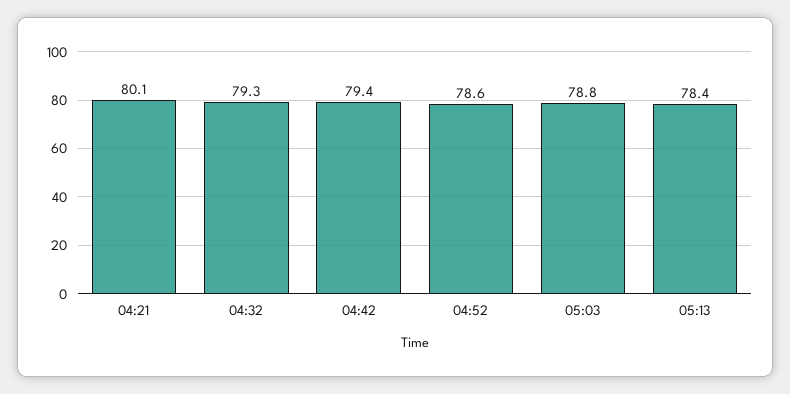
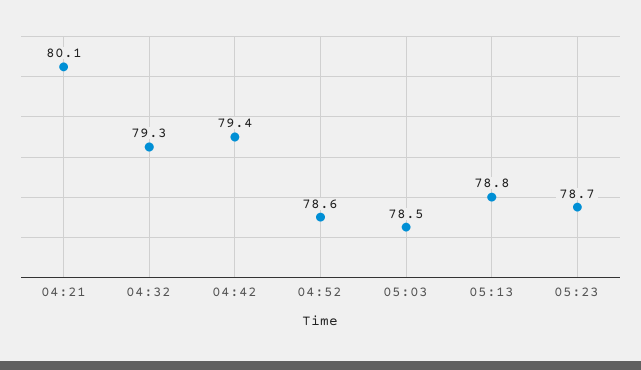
05:03: 78.8 -> 78.5
05:13: 78.4 -> 78.8
05:23: none -> 78.7

